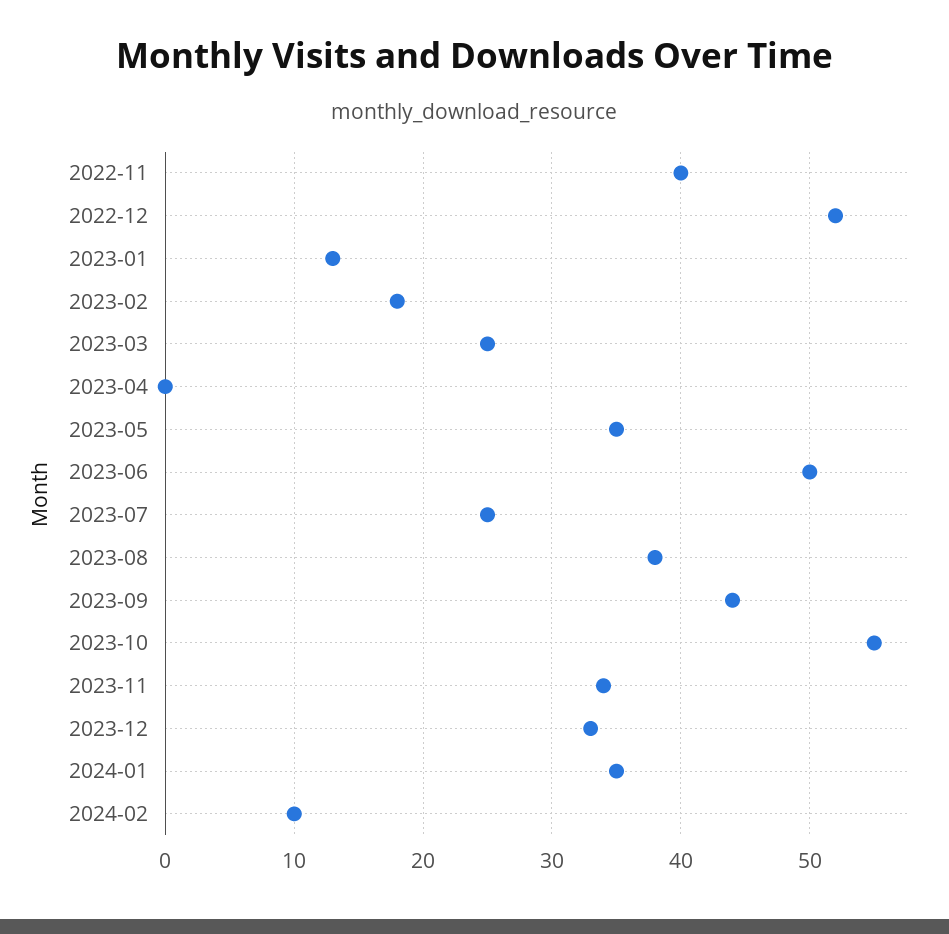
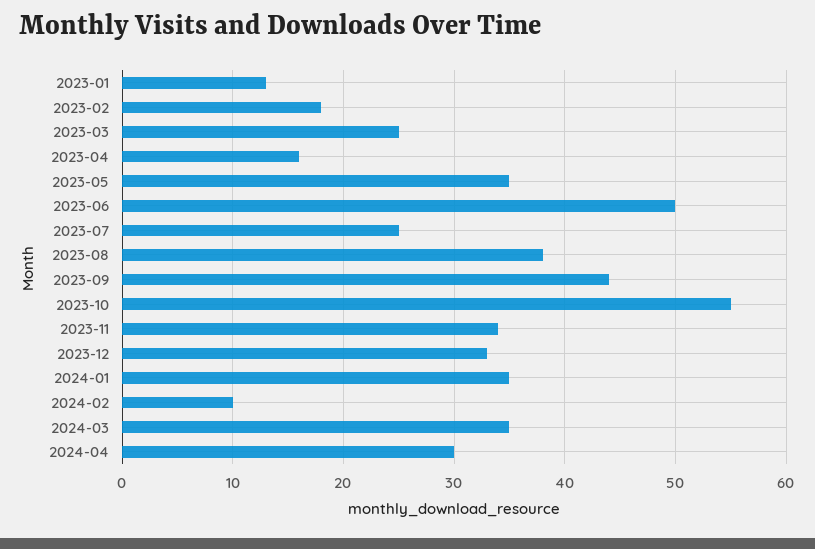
2022-11: 40 -> none
2022-12: 52 -> none
2023-04: 0 -> 16
2024-03: none -> 35
2024-04: none -> 30

